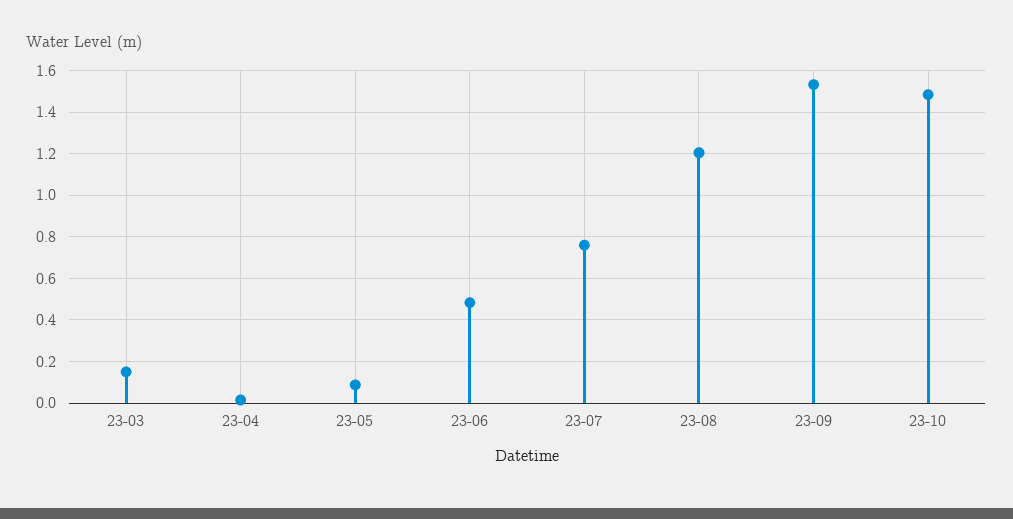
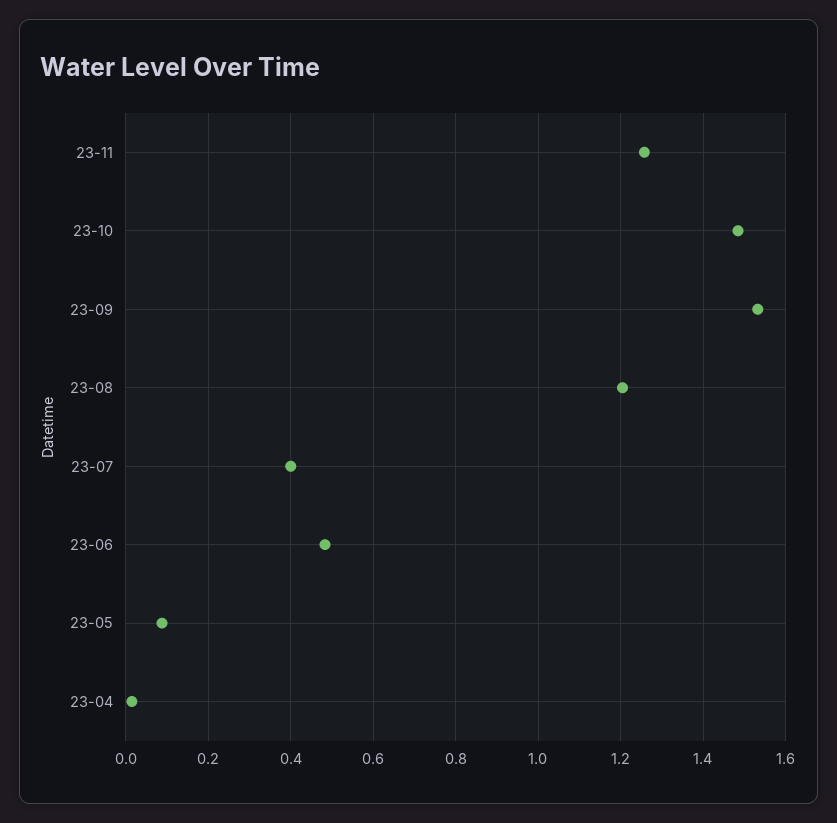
23-03: 0.15 -> none
23-07: 0.75 -> 0.4
23-11: none -> 1.26

